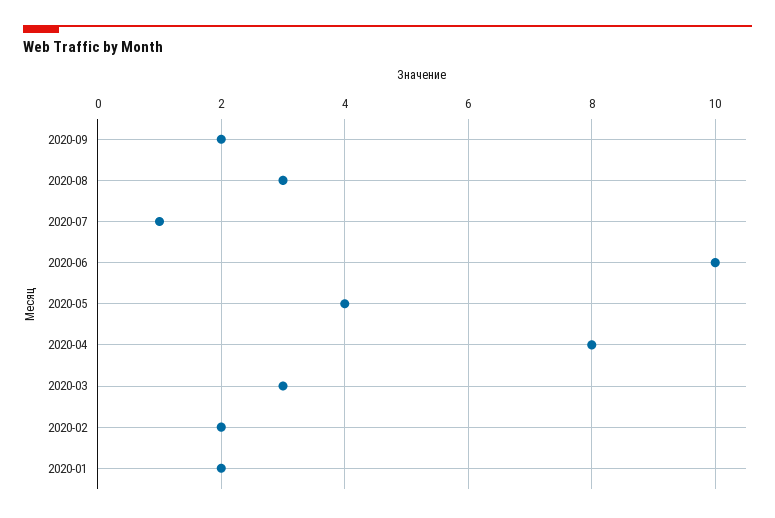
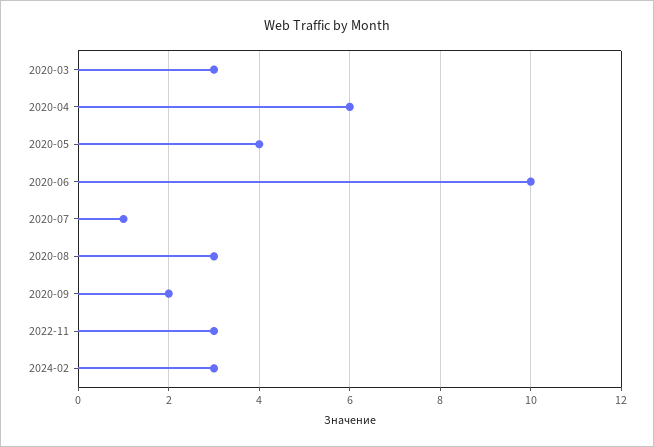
2020-04: 8 -> 6
2020-02: 2 -> none
2020-01: 2 -> none
2022-11: none -> 3
2024-02: none -> 3

